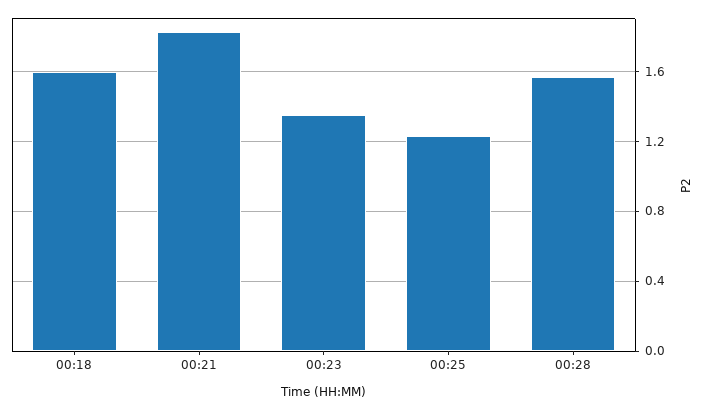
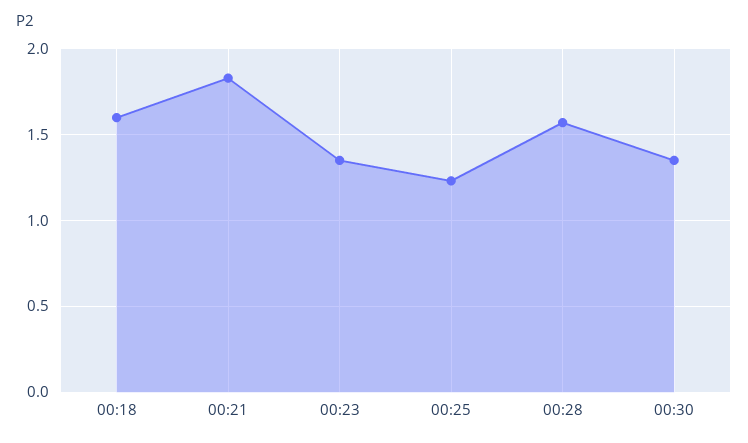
00:30: none -> 1.35

